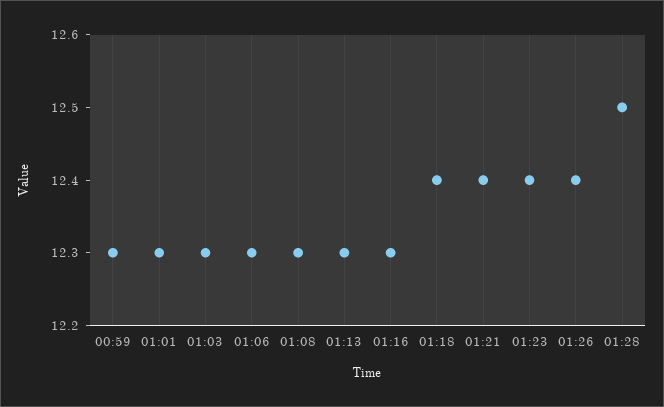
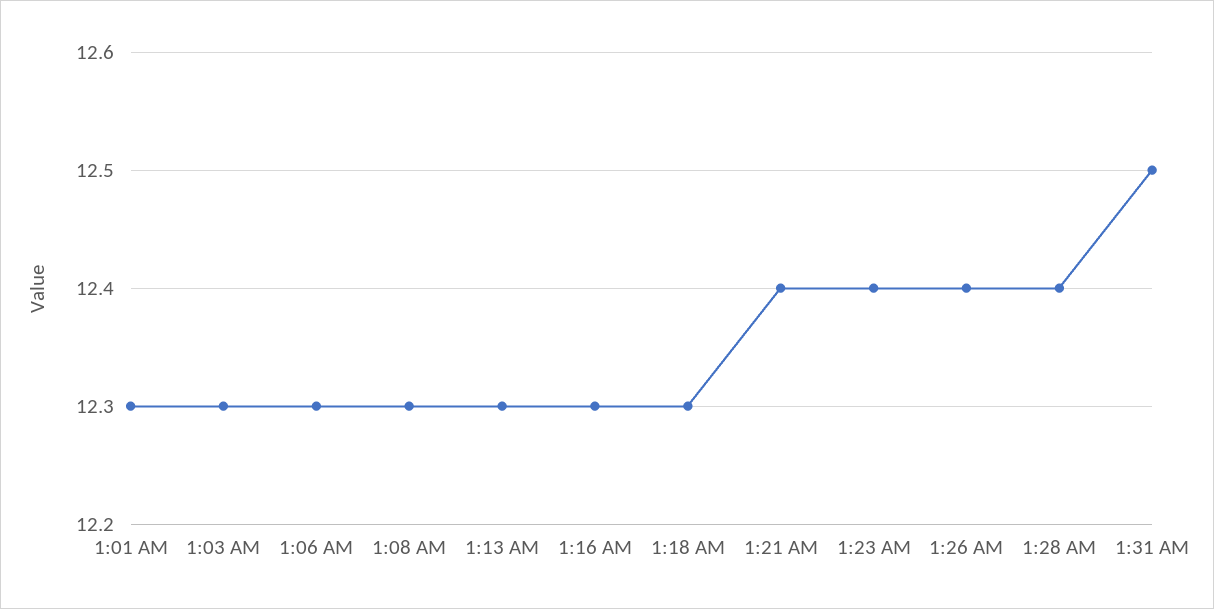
00:59: 12.3 -> none
01:18: 12.4 -> 12.3
01:28: 12.5 -> 12.4
1:31 AM: none -> 12.5

